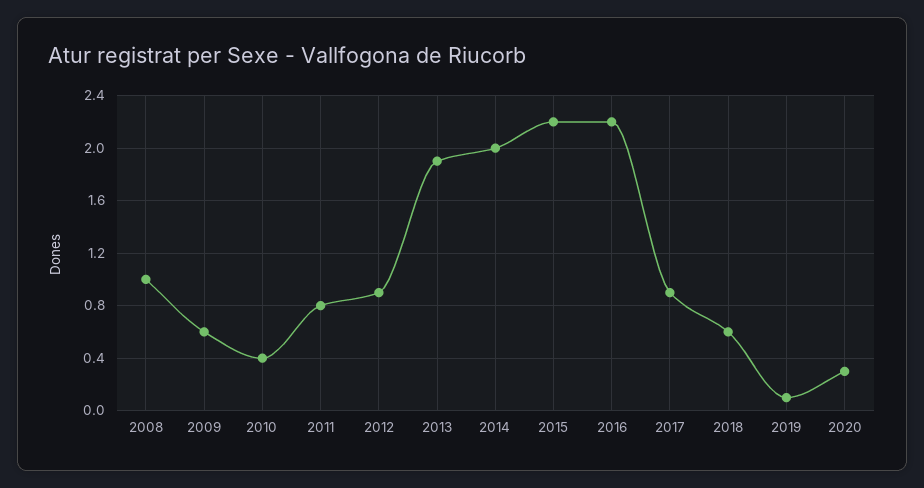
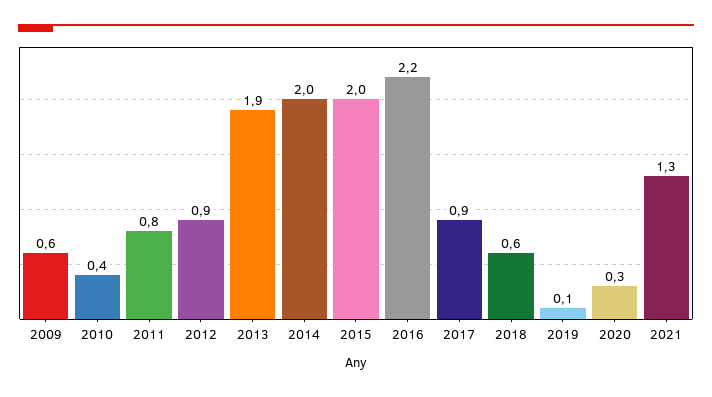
2008: 1 -> none
2015: 2.2 -> 2
2021: none -> 1.3

